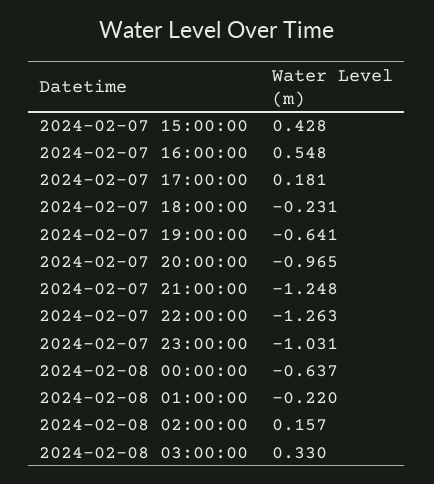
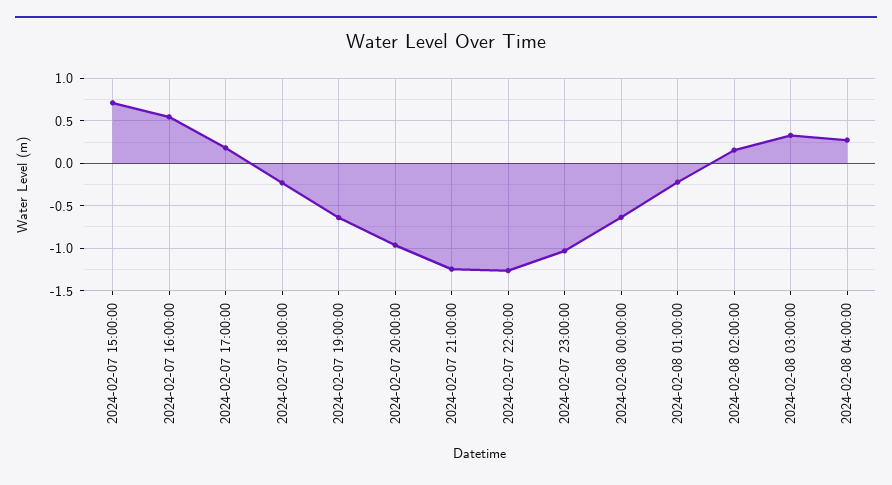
2024-02-07 15:00:00: 0.428 -> 0.7
2024-02-08 04:00:00: none -> 0.3

